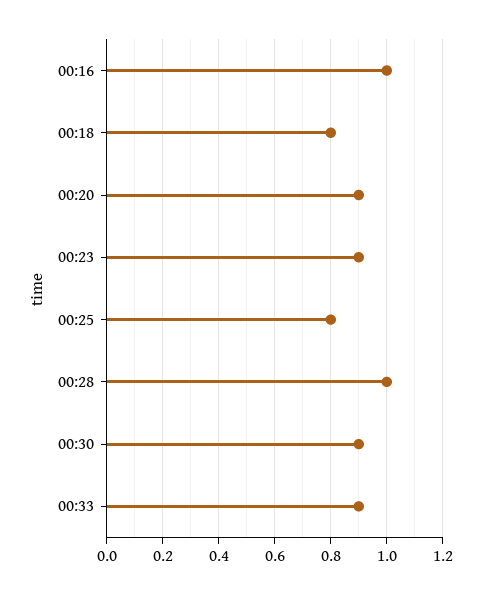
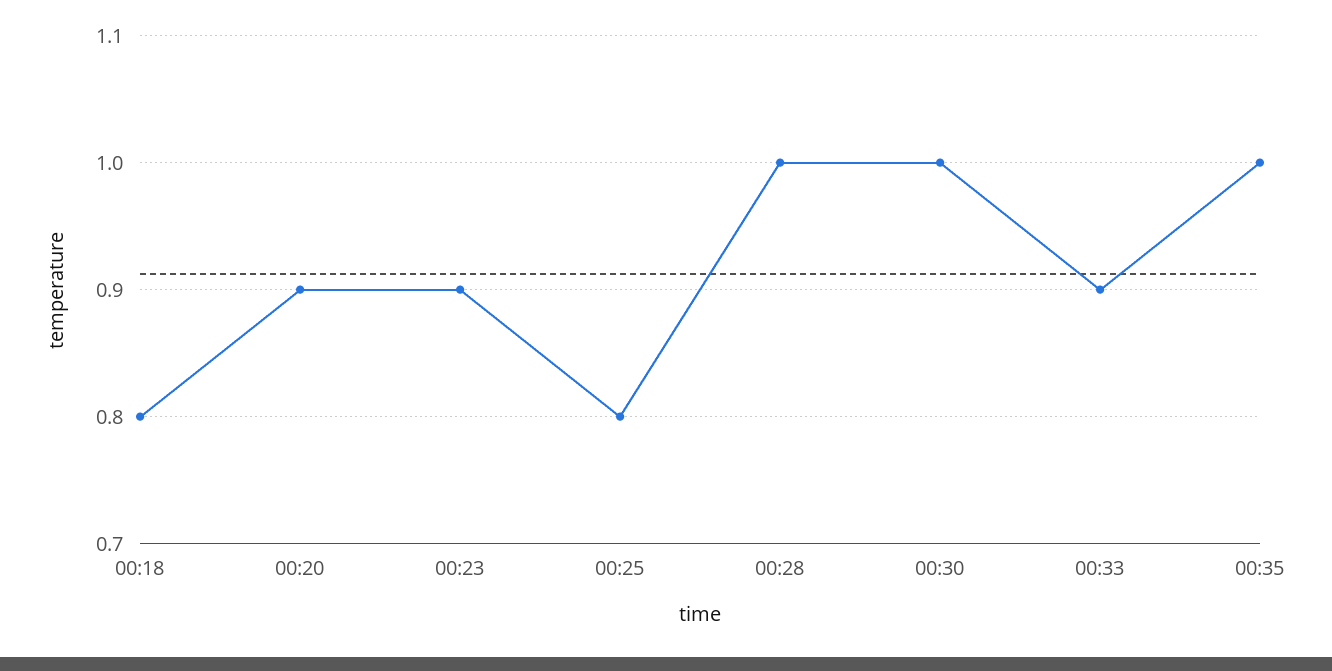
00:16: 1 -> none
00:30: 0.9 -> 1
00:35: none -> 1

